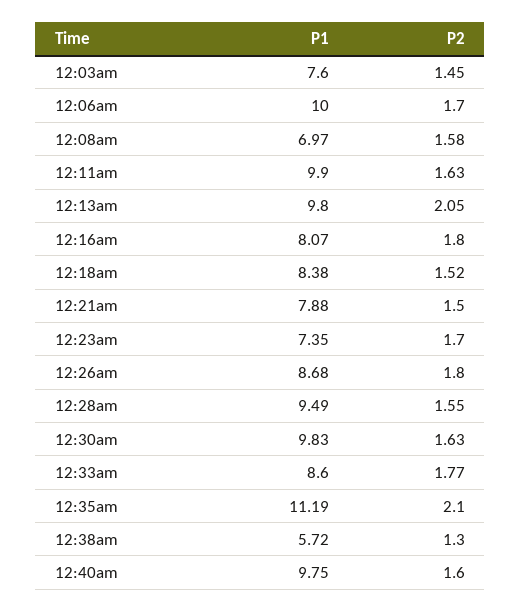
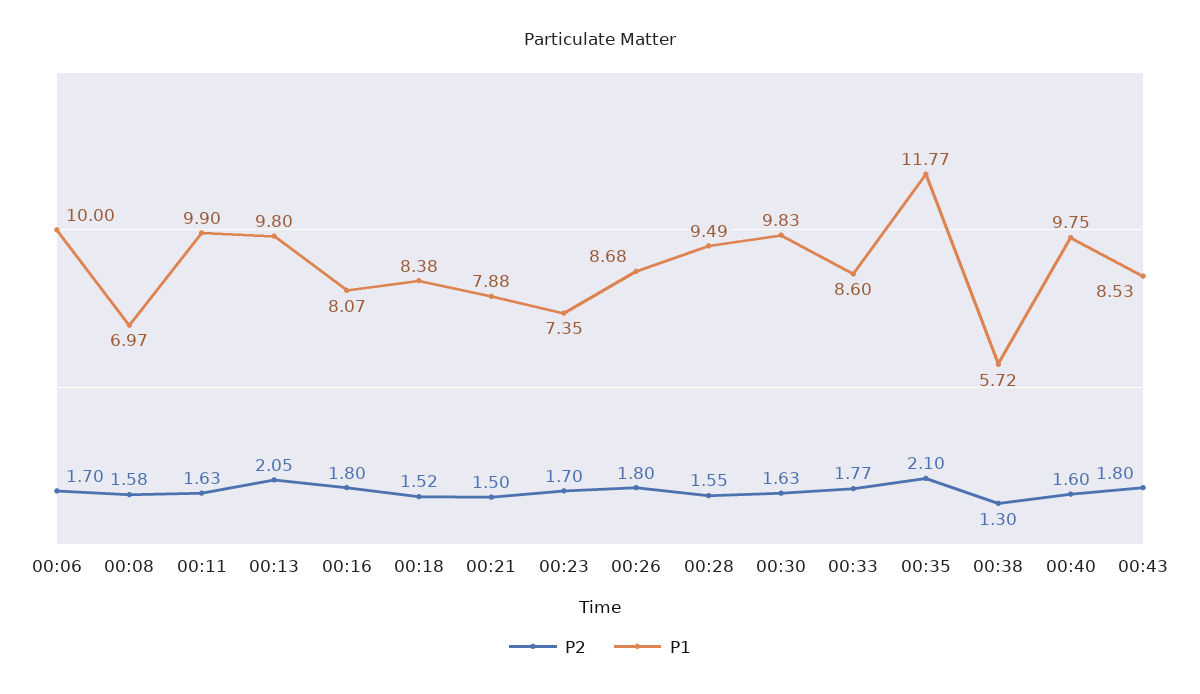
P1, 12:03am: 7.6 -> none
P2, 12:03am: 1.45 -> none
P1, 12:35am: 11.19 -> 11.77
P2, 00:43: none -> 1.8
P1, 00:43: none -> 8.53

